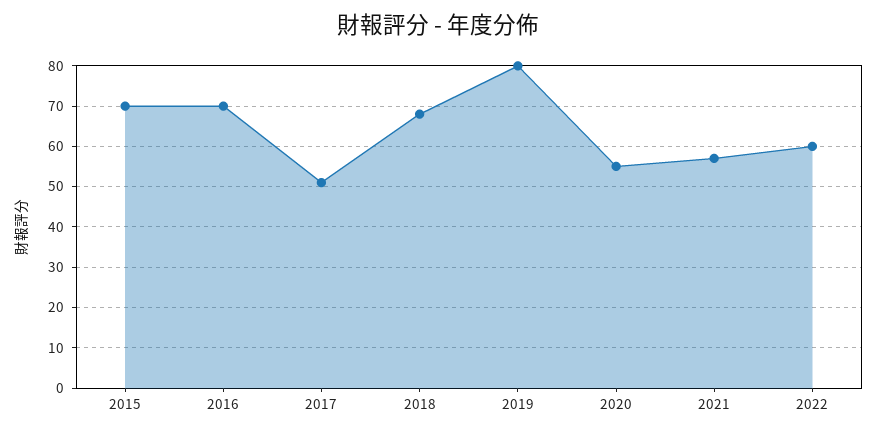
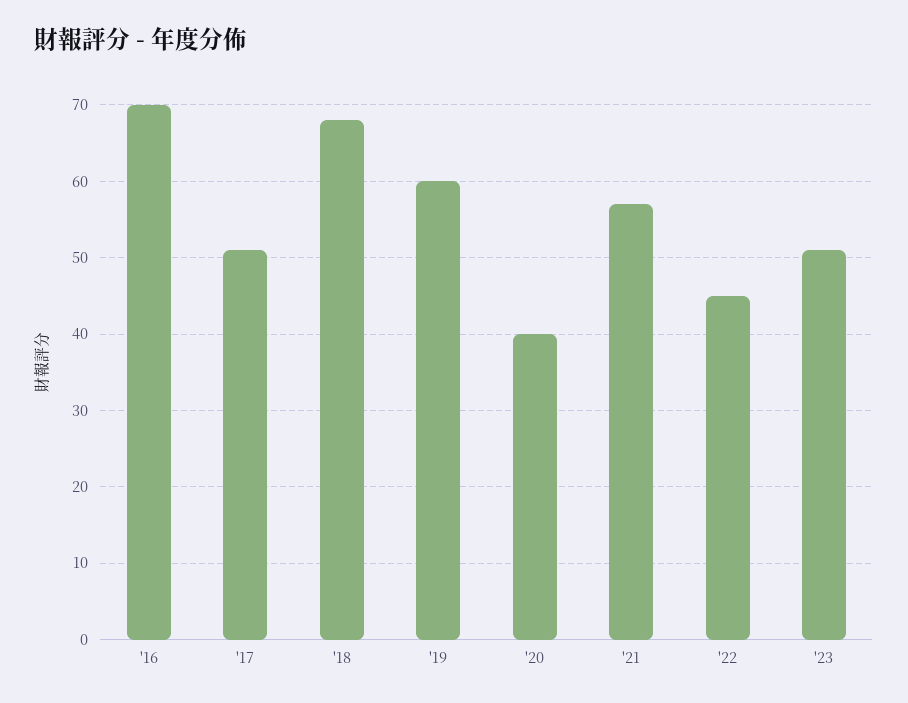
2015: 70 -> none
2019: 80 -> 60
2020: 55 -> 40
2022: 60 -> 45
'23: none -> 51

